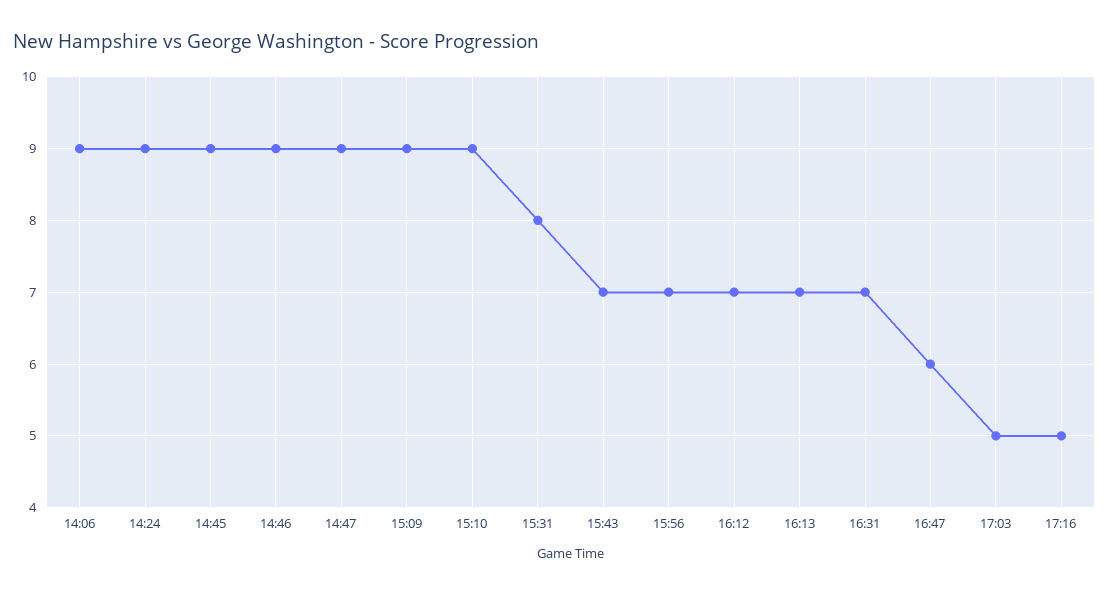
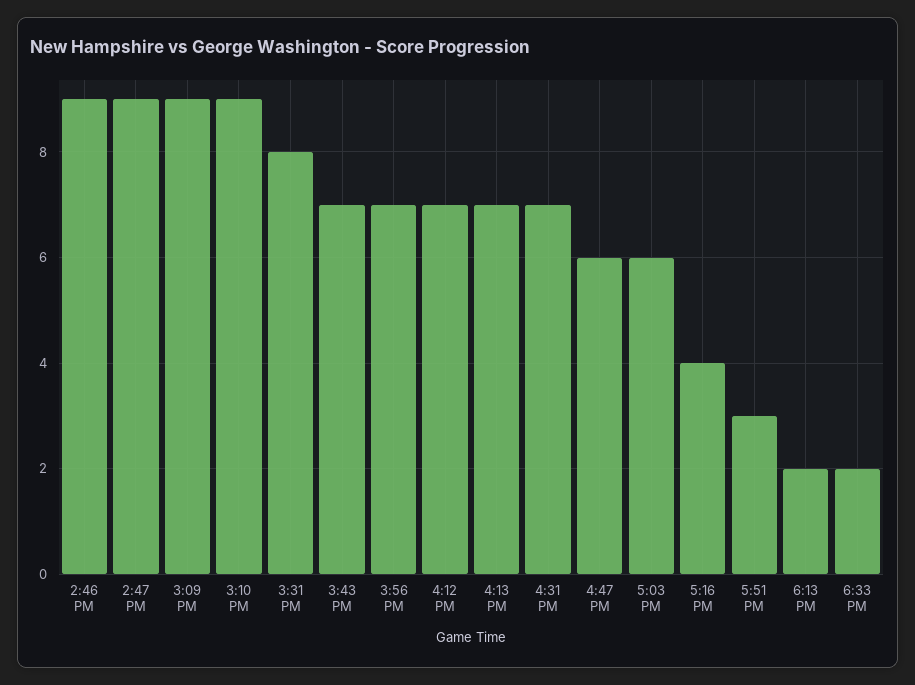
14:06: 9 -> none
14:24: 9 -> none
14:45: 9 -> none
17:03: 5 -> 6
17:16: 5 -> 4
5:51 PM: none -> 3
6:13 PM: none -> 2
6:33 PM: none -> 2

